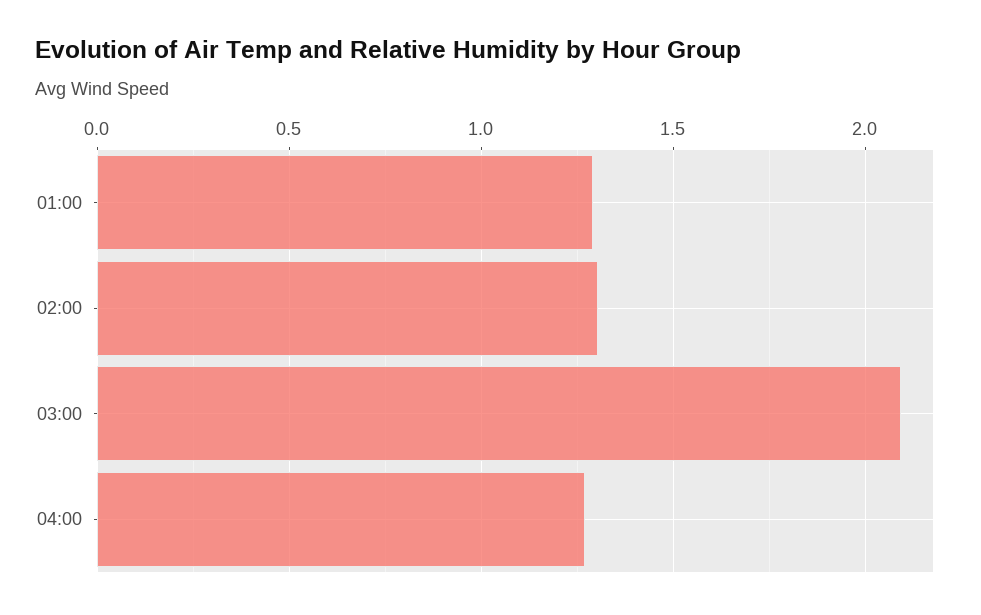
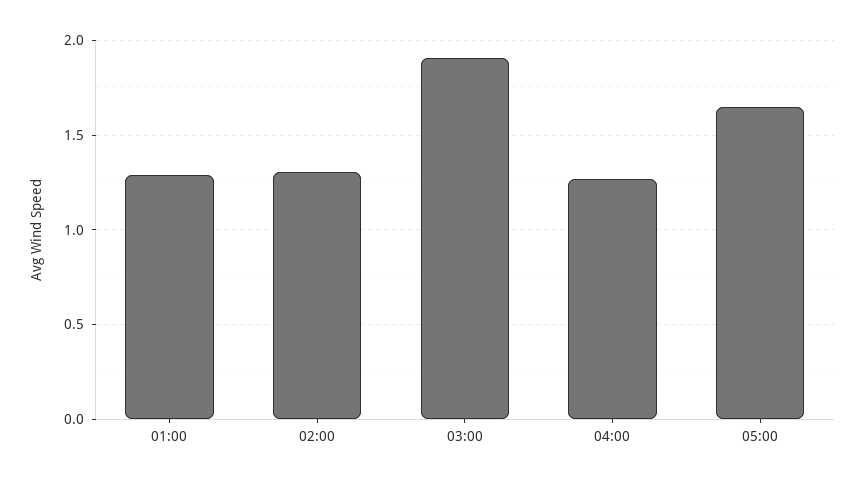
03:00: 2.1 -> 1.9
05:00: none -> 1.65

